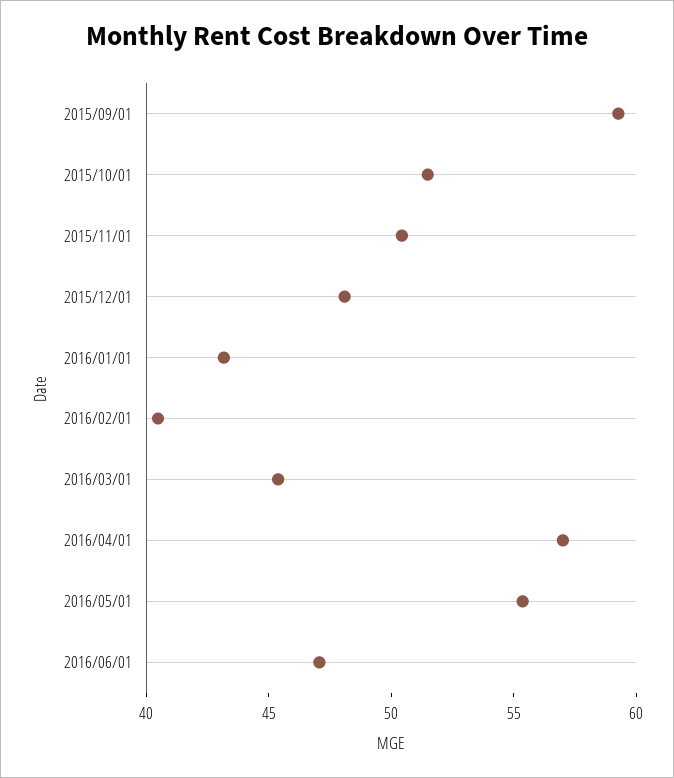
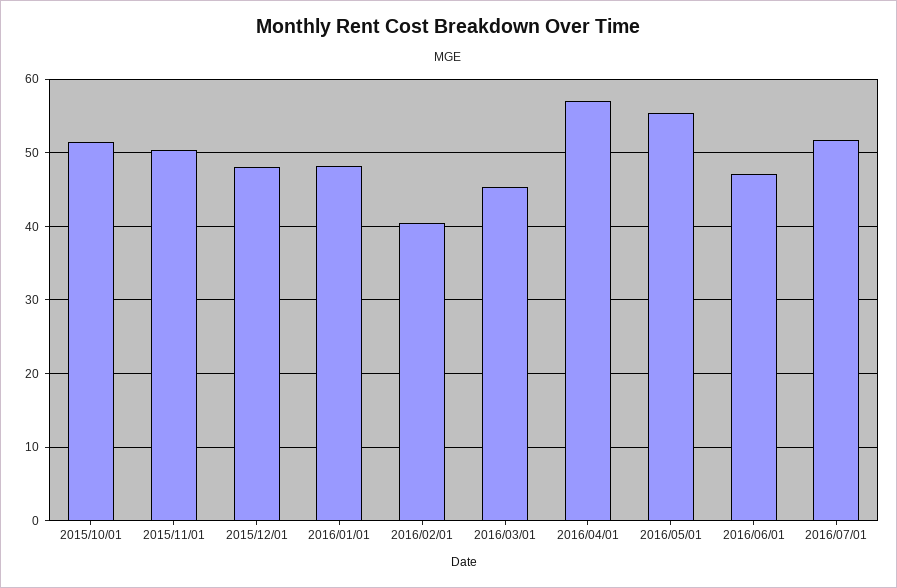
2015/09/01: 59 -> none
2016/01/01: 43 -> 48
2016/07/01: none -> 52

